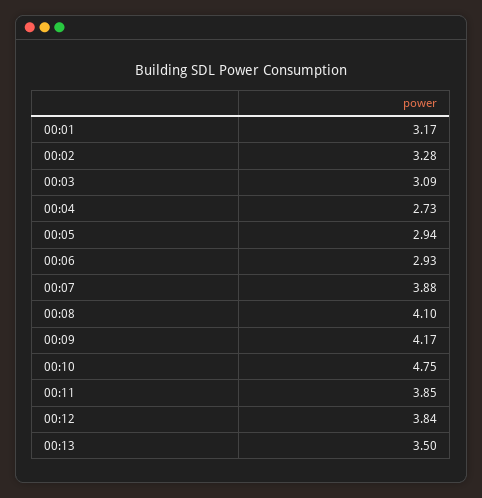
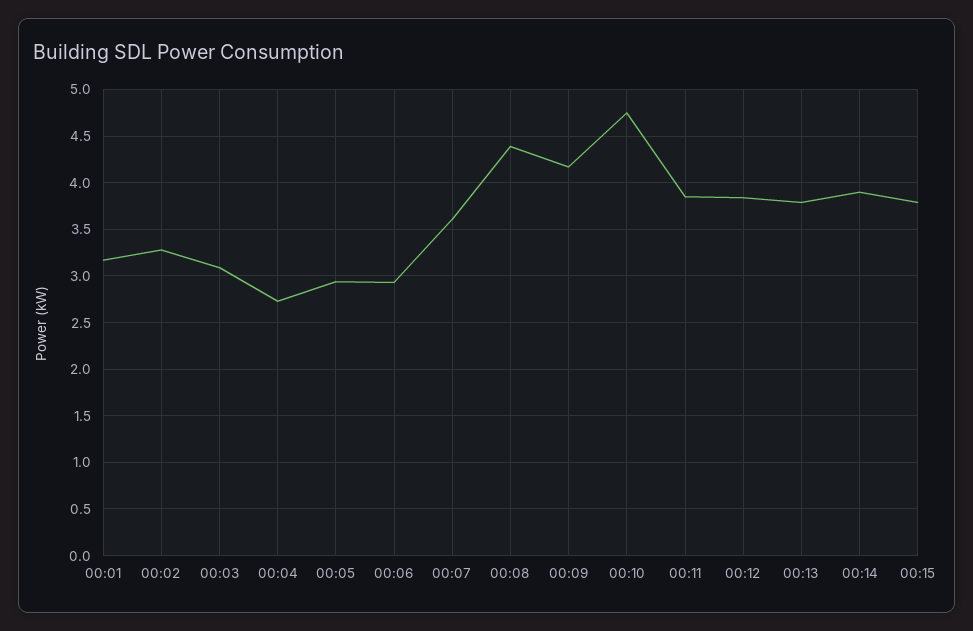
00:07: 3.88 -> 3.6
00:08: 4.1 -> 4.4
00:13: 3.5 -> 3.8
00:14: none -> 3.9
00:15: none -> 3.8

